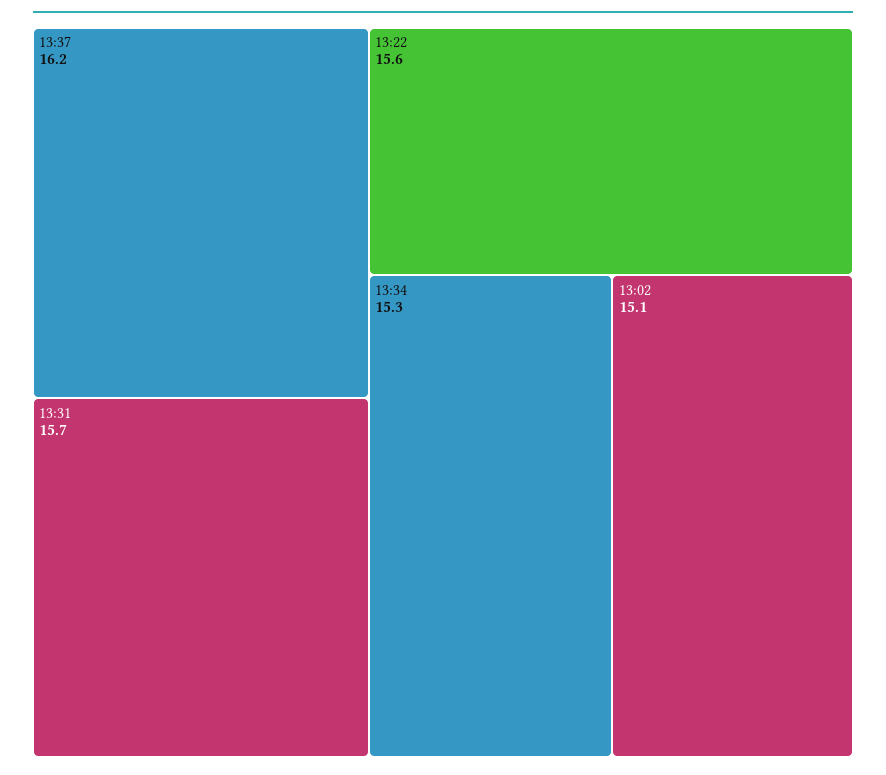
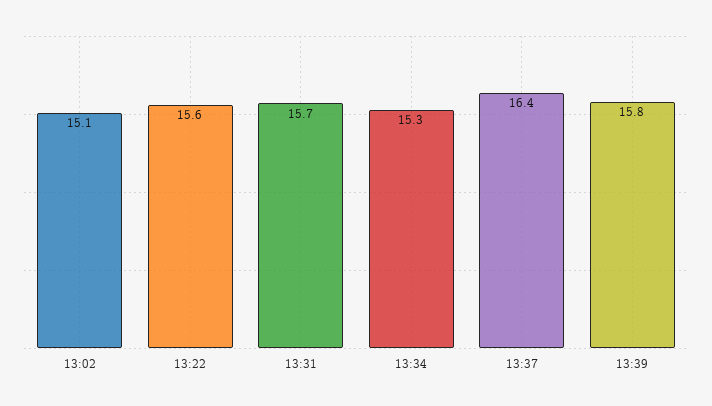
13:37: 16.2 -> 16.4
13:39: none -> 15.8

